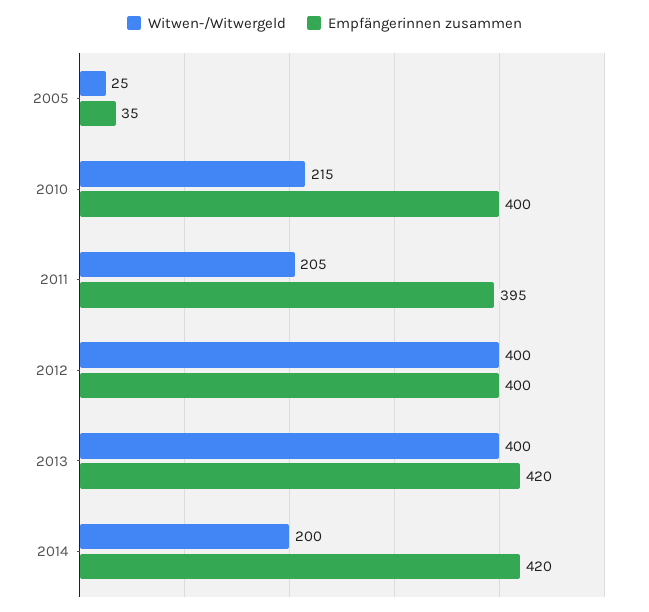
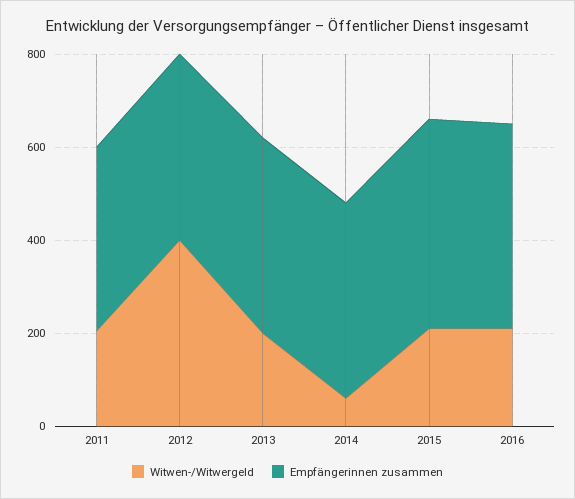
Witwen-/Witwergeld, 2005: 25 -> none
Empfängerinnen zusammen, 2005: 35 -> none
Witwen-/Witwergeld, 2010: 215 -> none
Empfängerinnen zusammen, 2010: 400 -> none
Witwen-/Witwergeld, 2013: 400 -> 200
Witwen-/Witwergeld, 2014: 200 -> 50
Witwen-/Witwergeld, 2015: none -> 200
Empfängerinnen zusammen, 2015: none -> 450
Witwen-/Witwergeld, 2016: none -> 200
Empfängerinnen zusammen, 2016: none -> 450

